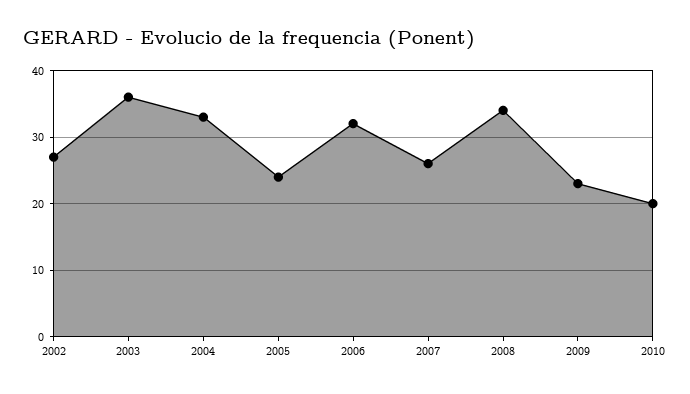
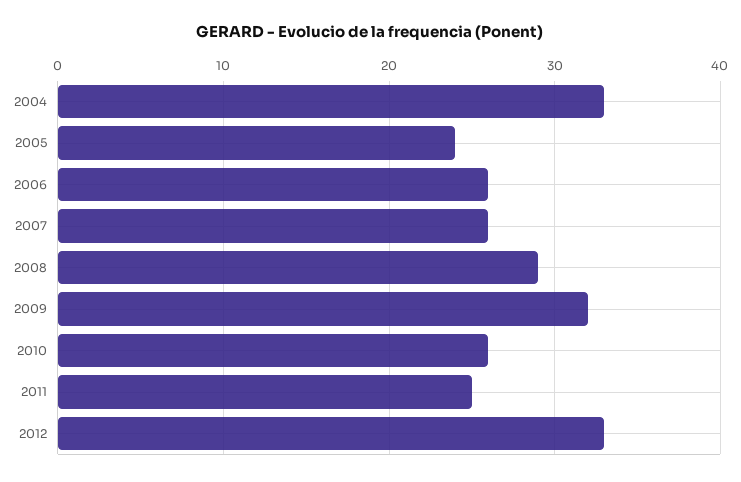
2002: 27 -> none
2003: 36 -> none
2006: 32 -> 26
2008: 34 -> 29
2009: 23 -> 32
2010: 20 -> 26
2011: none -> 25
2012: none -> 33

